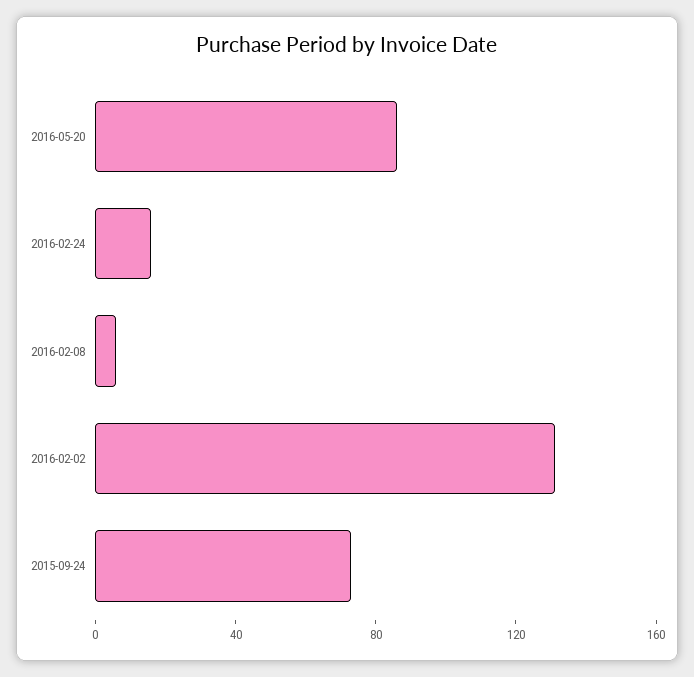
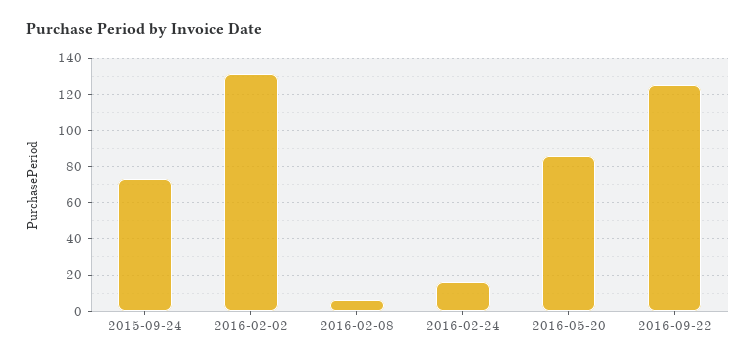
2016-09-22: none -> 125

